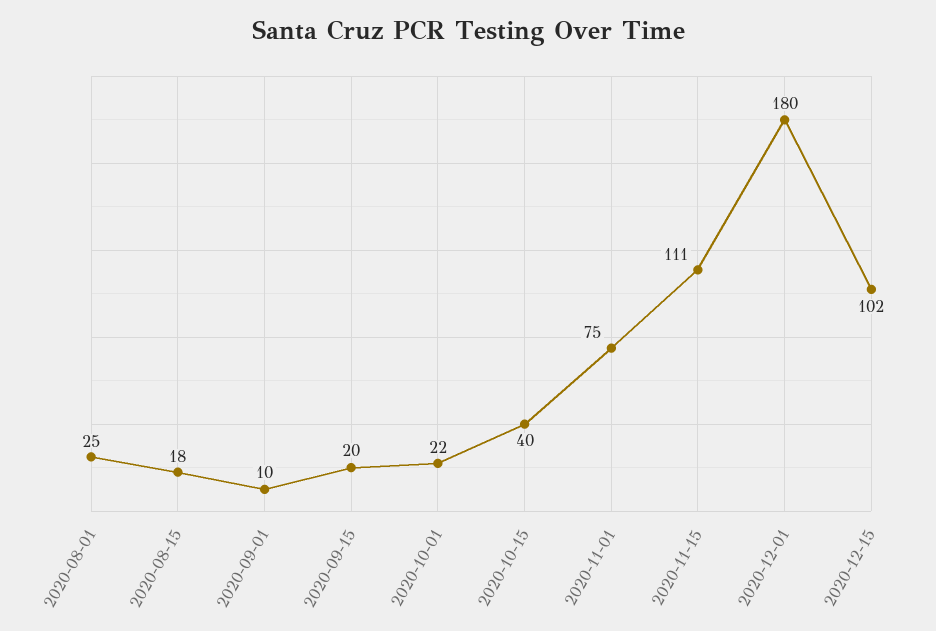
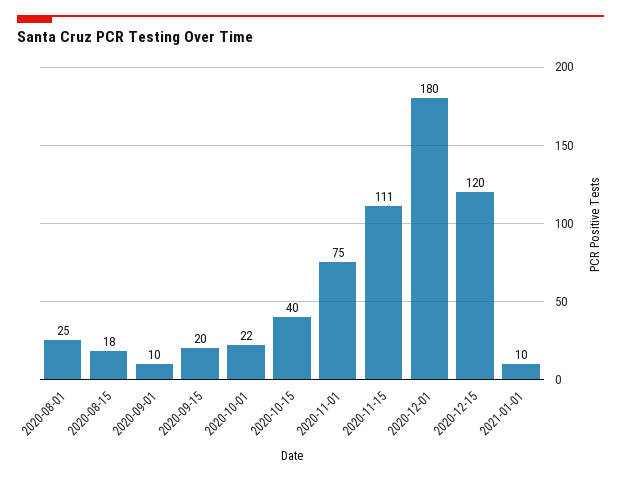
2020-12-15: 102 -> 120
2021-01-01: none -> 10

